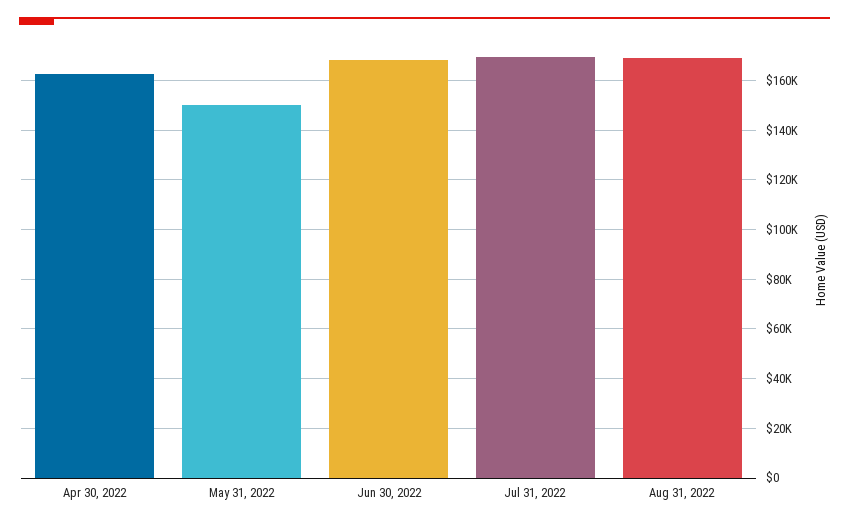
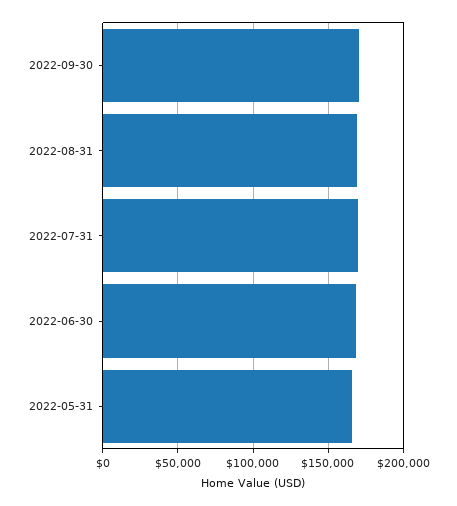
Apr 30, 2022: 162500 -> none
May 31, 2022: 150000 -> 165000
2022-09-30: none -> 170000

